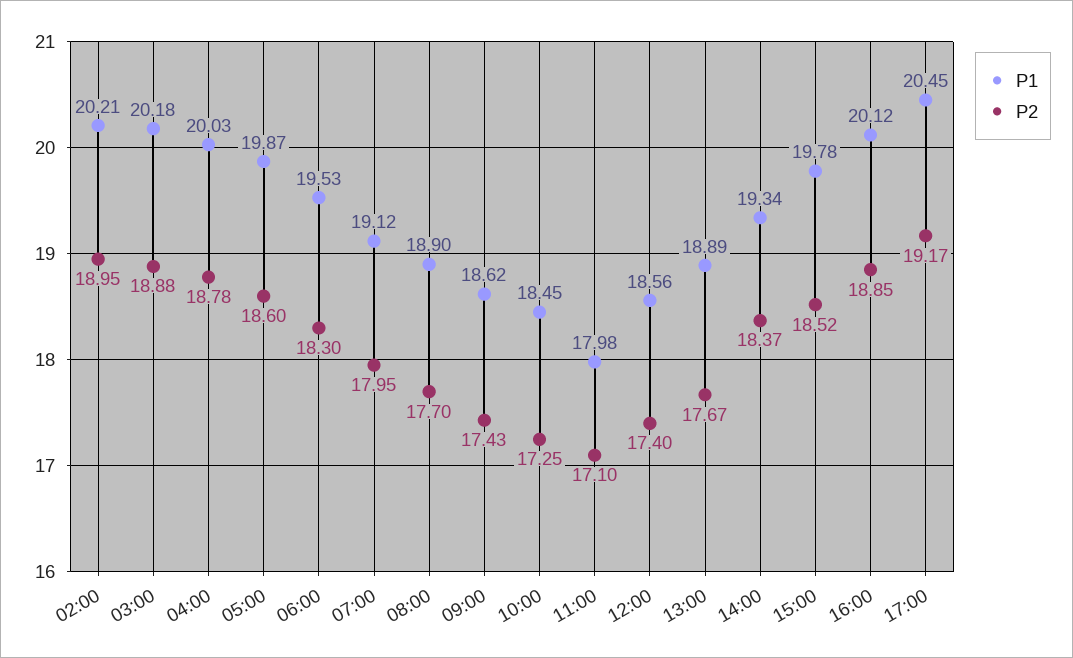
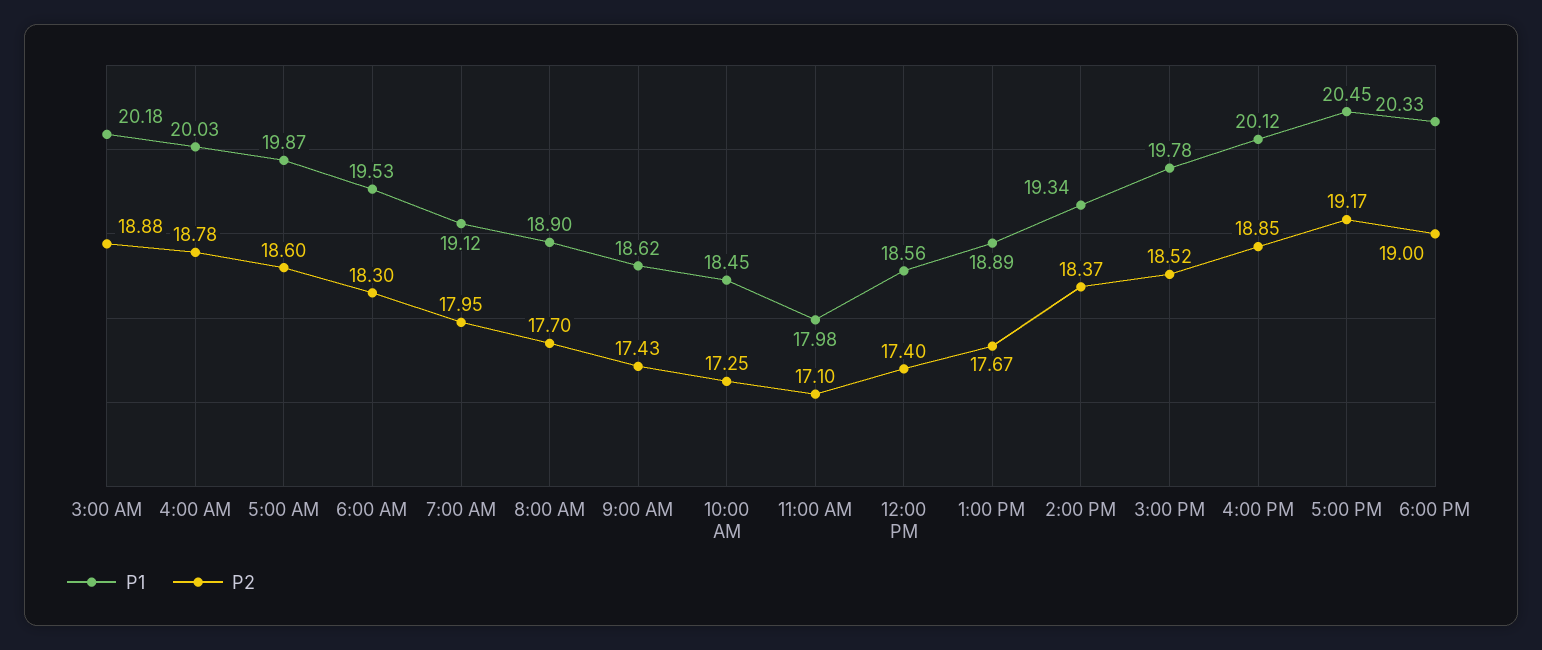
P1, 02:00: 20.21 -> none
P2, 02:00: 18.95 -> none
P1, 6:00 PM: none -> 20.33
P2, 6:00 PM: none -> 19

